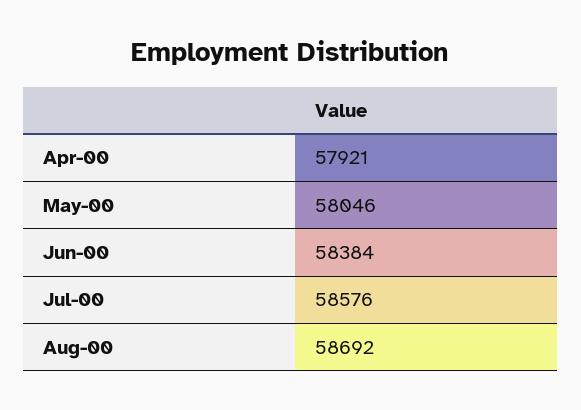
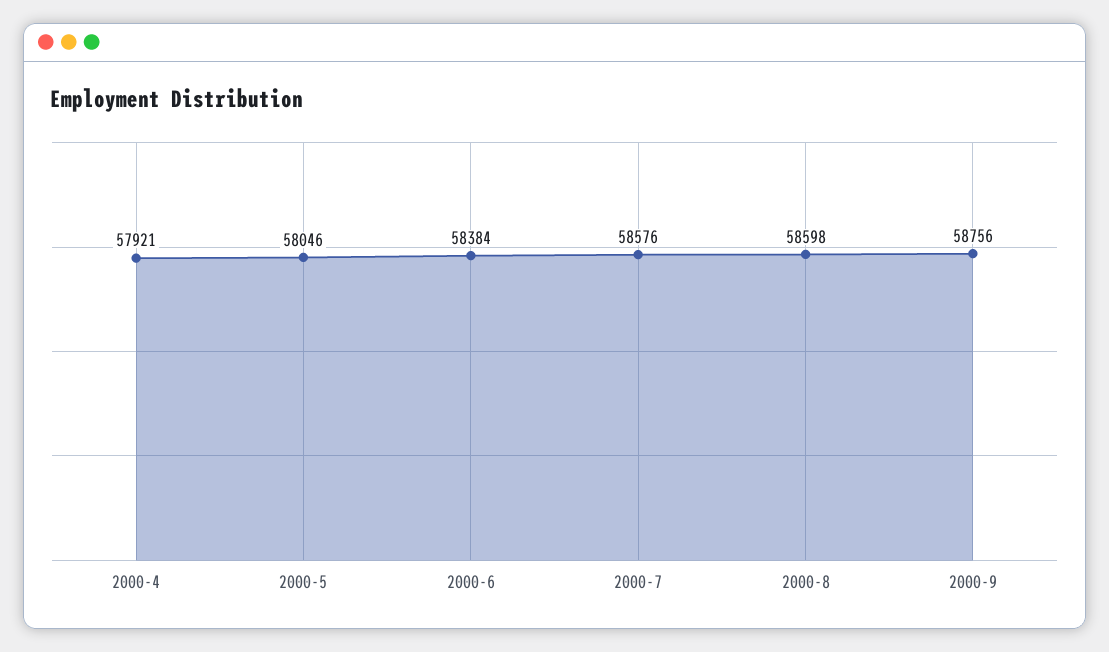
Aug-00: 58692 -> 58598
2000-9: none -> 58756

